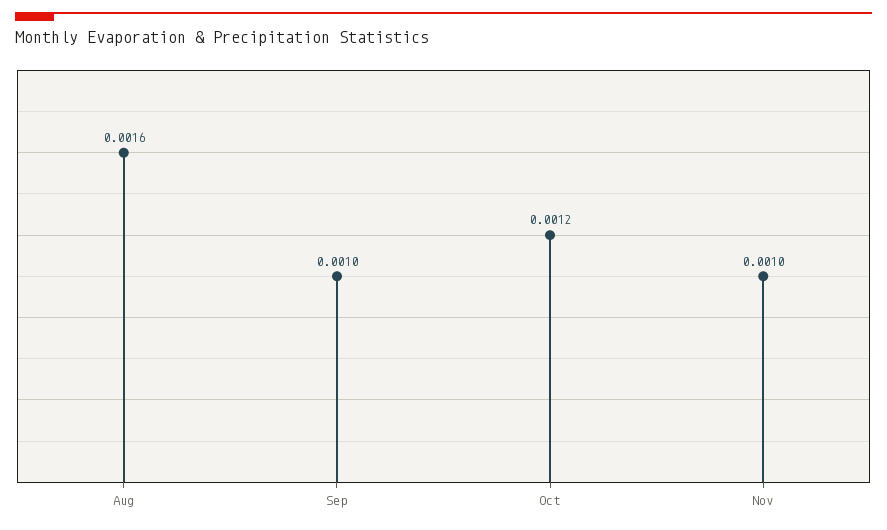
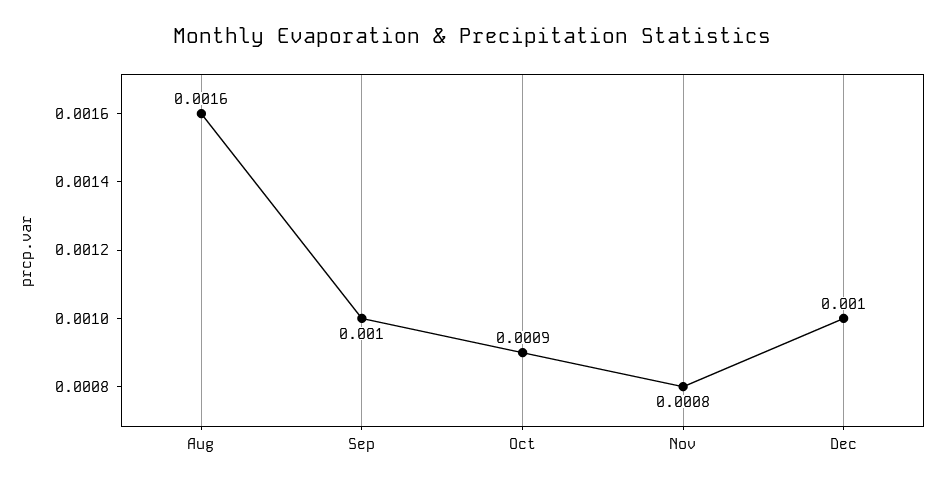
Oct: 0.0012 -> 0.0009
Nov: 0.001 -> 0.0008
Dec: none -> 0.001

